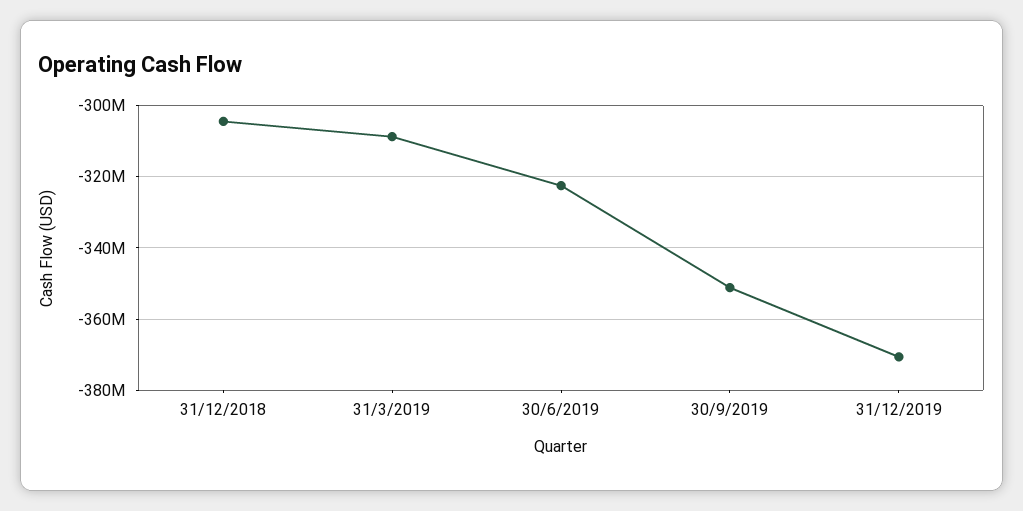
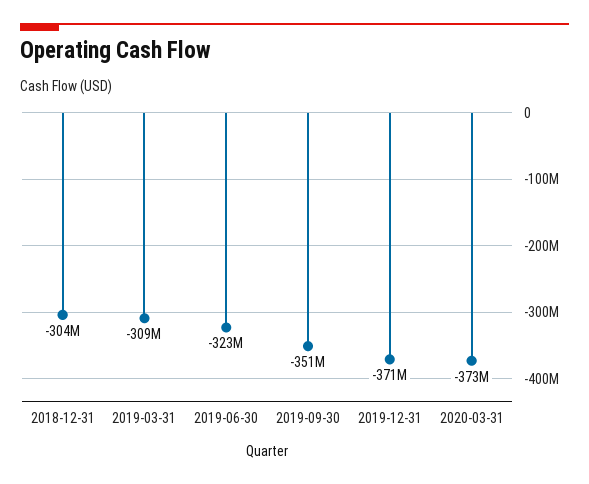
2020-03-31: none -> -373000000

